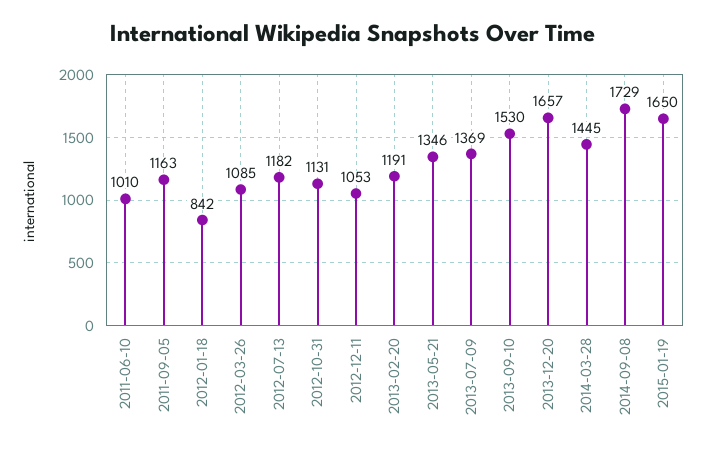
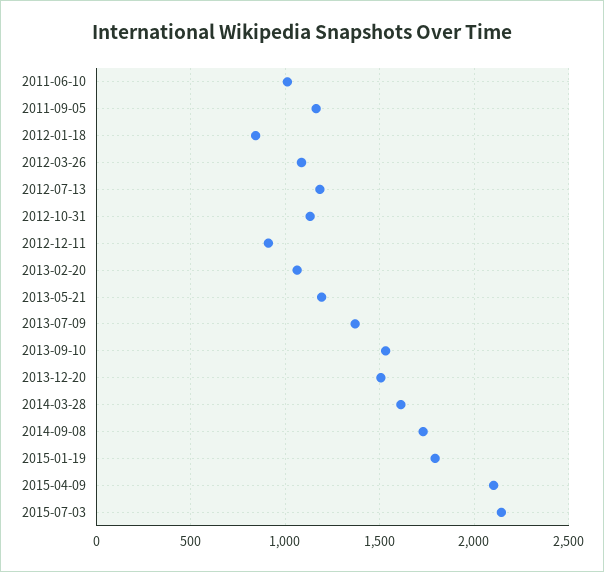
2012-12-11: 1053 -> 900
2013-02-20: 1191 -> 1050
2013-05-21: 1346 -> 1200
2013-12-20: 1657 -> 1500
2014-03-28: 1445 -> 1600
2015-01-19: 1650 -> 1800
2015-04-09: none -> 2100
2015-07-03: none -> 2150

